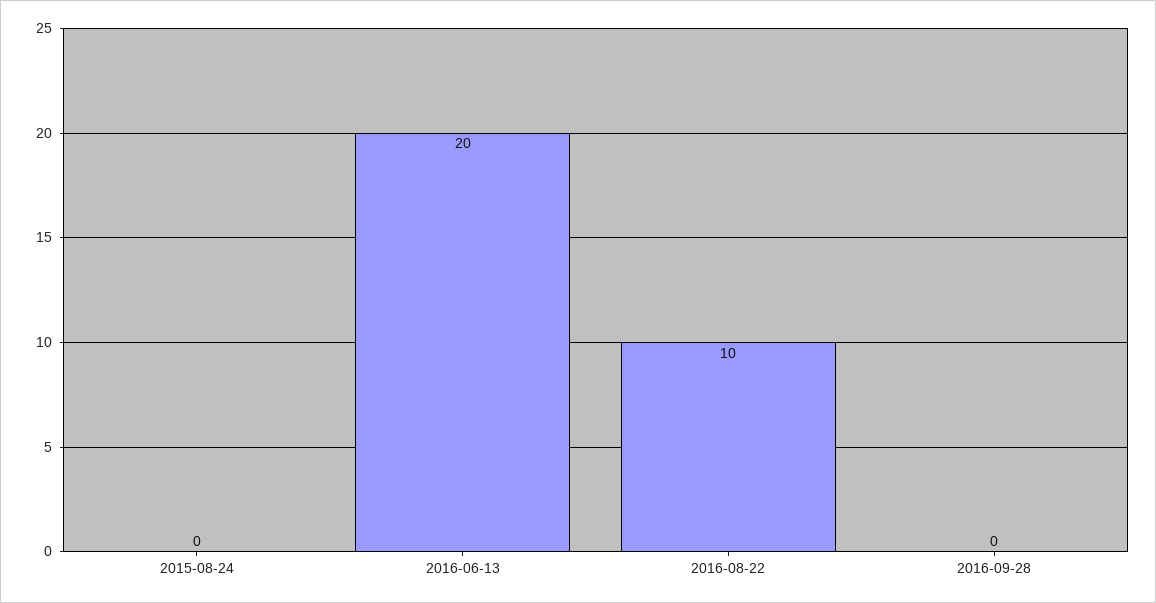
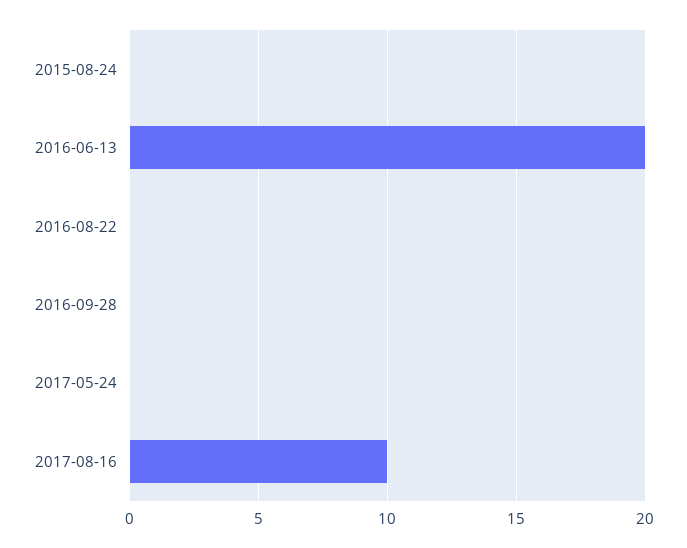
2016-08-22: 10 -> 0
2017-05-24: none -> 0
2017-08-16: none -> 10

